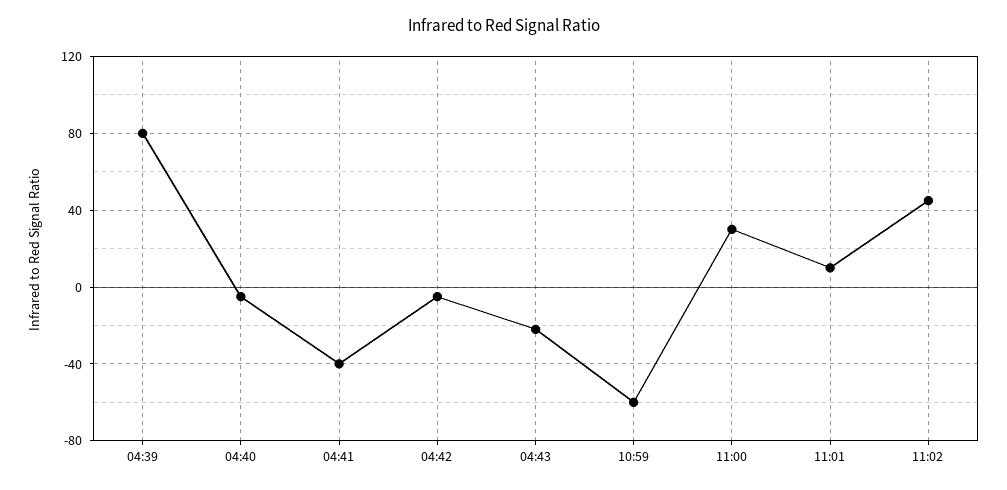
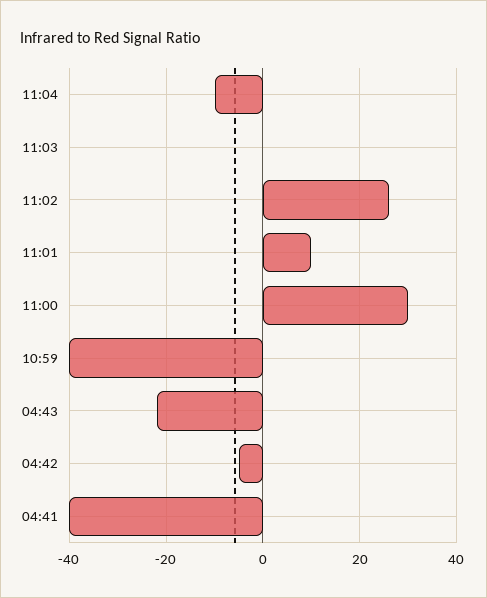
04:39: 80 -> none
04:40: -5 -> none
10:59: -60 -> -40
11:02: 45 -> 25
11:04: none -> -10
11:03: none -> 0

